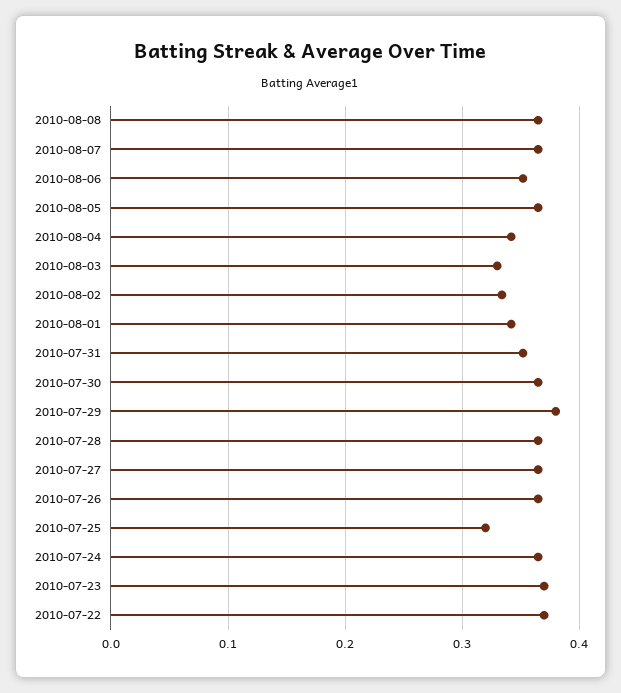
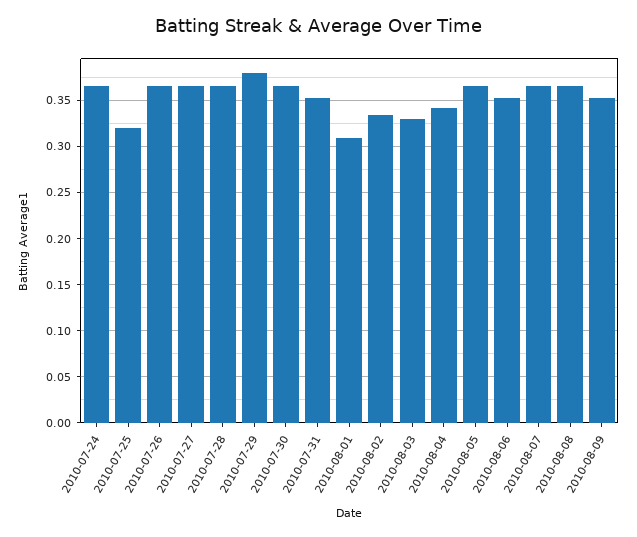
2010-08-01: 0.34 -> 0.31
2010-07-23: 0.37 -> none
2010-07-22: 0.37 -> none
2010-08-09: none -> 0.35

